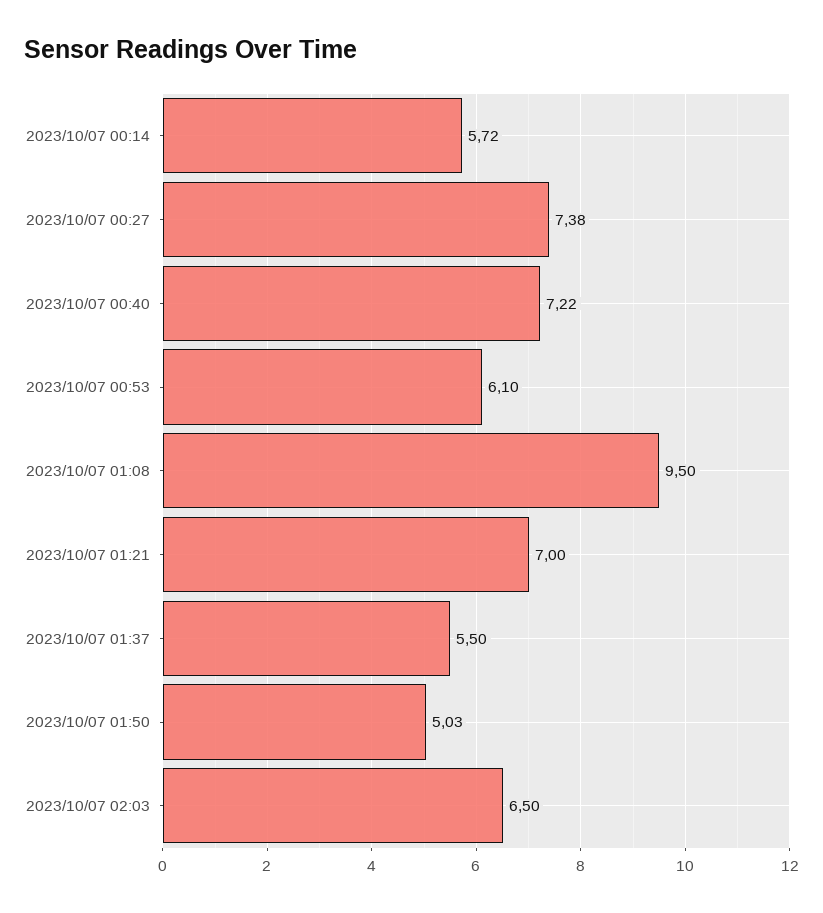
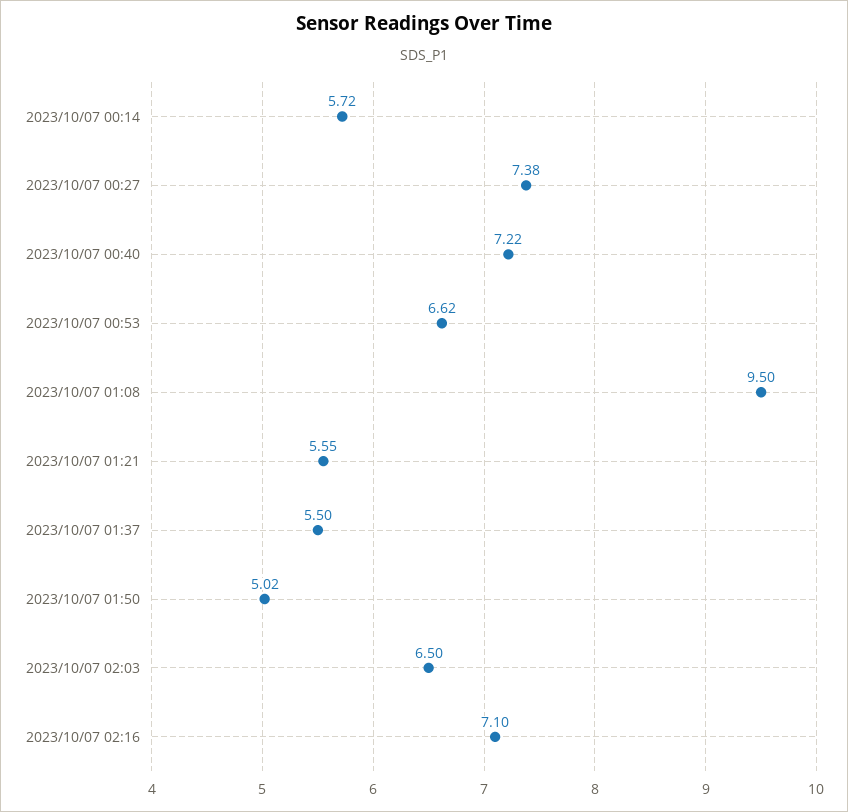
2023/10/07 00:53: 6.1 -> 6.62
2023/10/07 01:21: 7 -> 5.55
2023/10/07 01:50: 5.03 -> 5.02
2023/10/07 02:16: none -> 7.1

